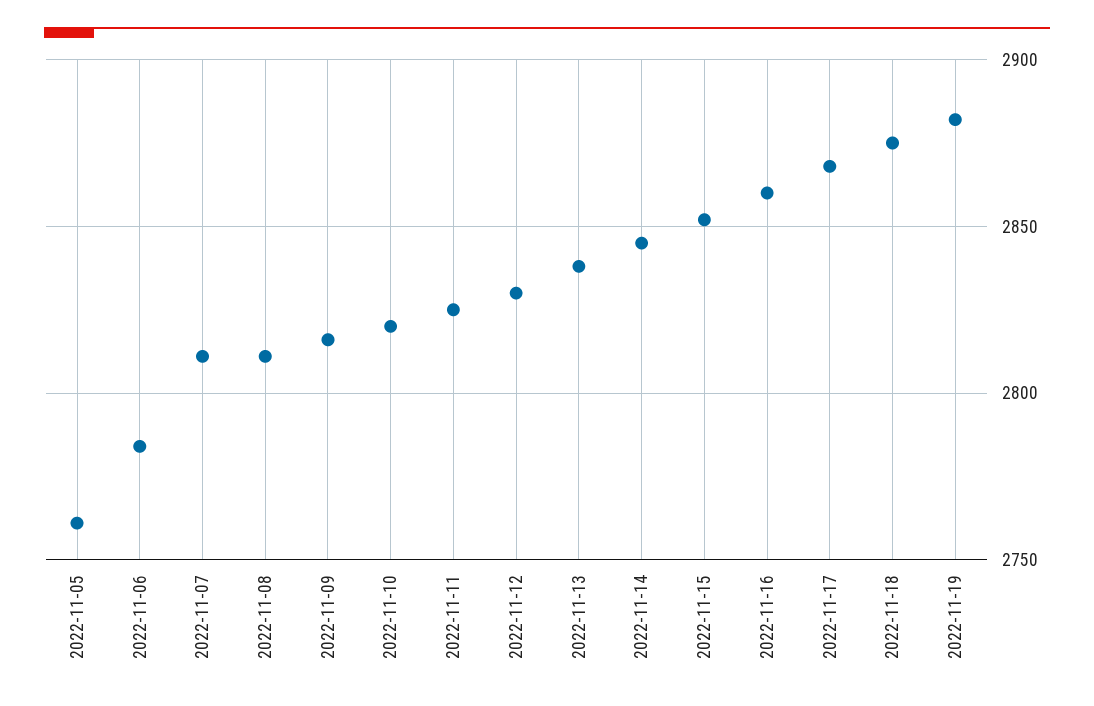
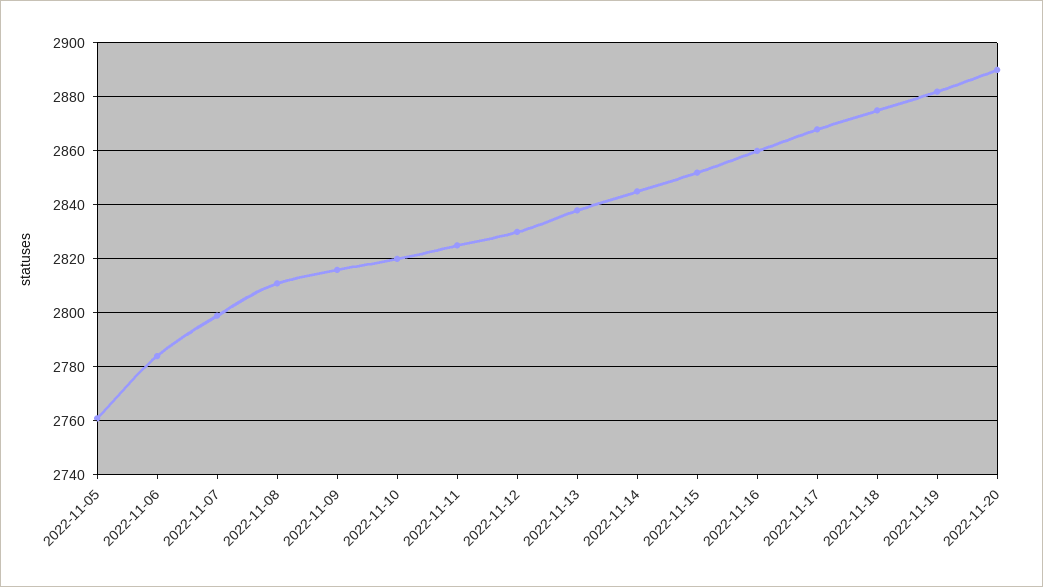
2022-11-07: 2810 -> 2800
2022-11-20: none -> 2890

